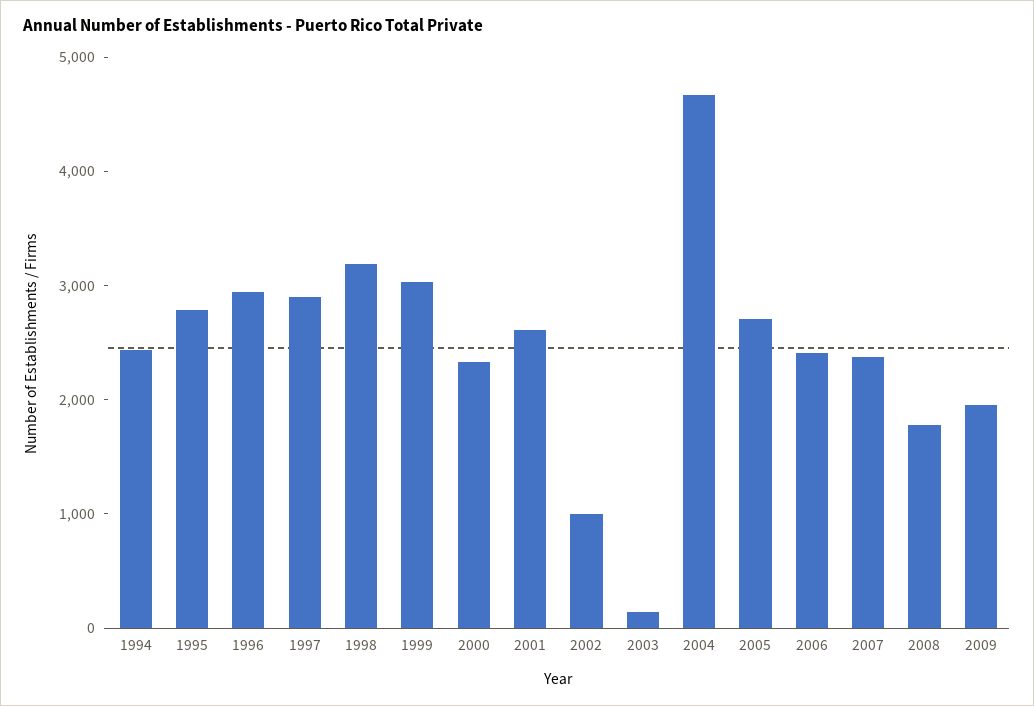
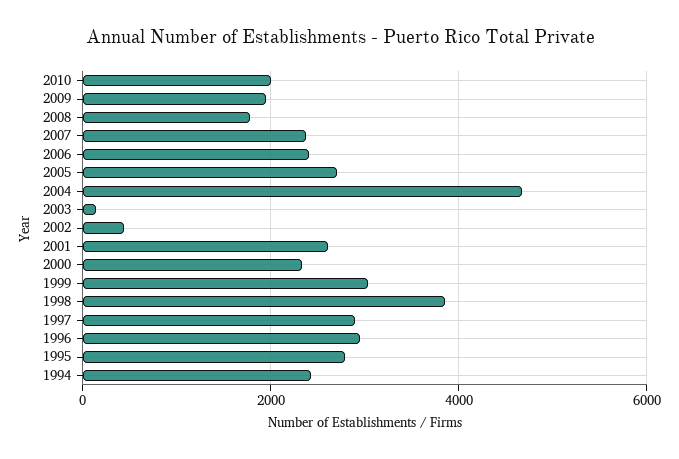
1998: 3200 -> 3800
2002: 1000 -> 400
2010: none -> 2000

